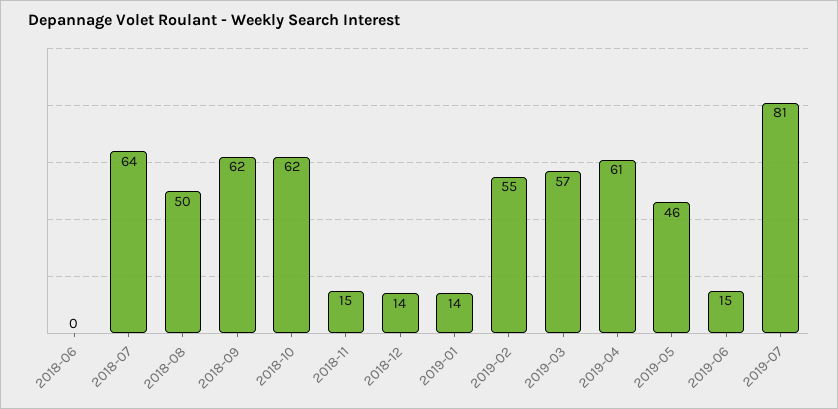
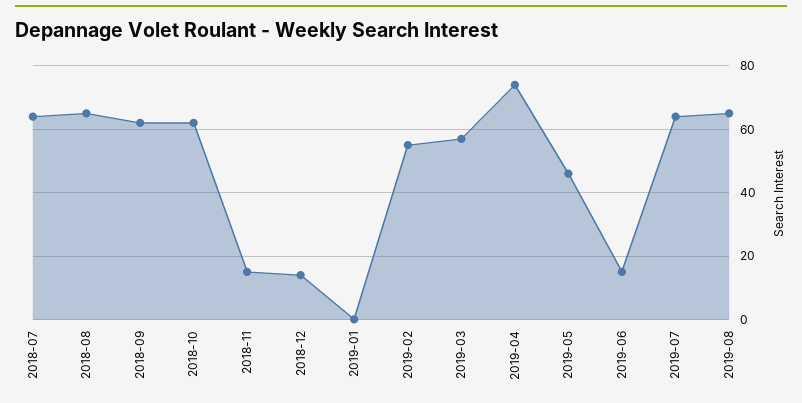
2018-06: 0 -> none
2018-08: 50 -> 65
2019-01: 14 -> 0
2019-04: 61 -> 75
2019-07: 81 -> 65
2019-08: none -> 65

